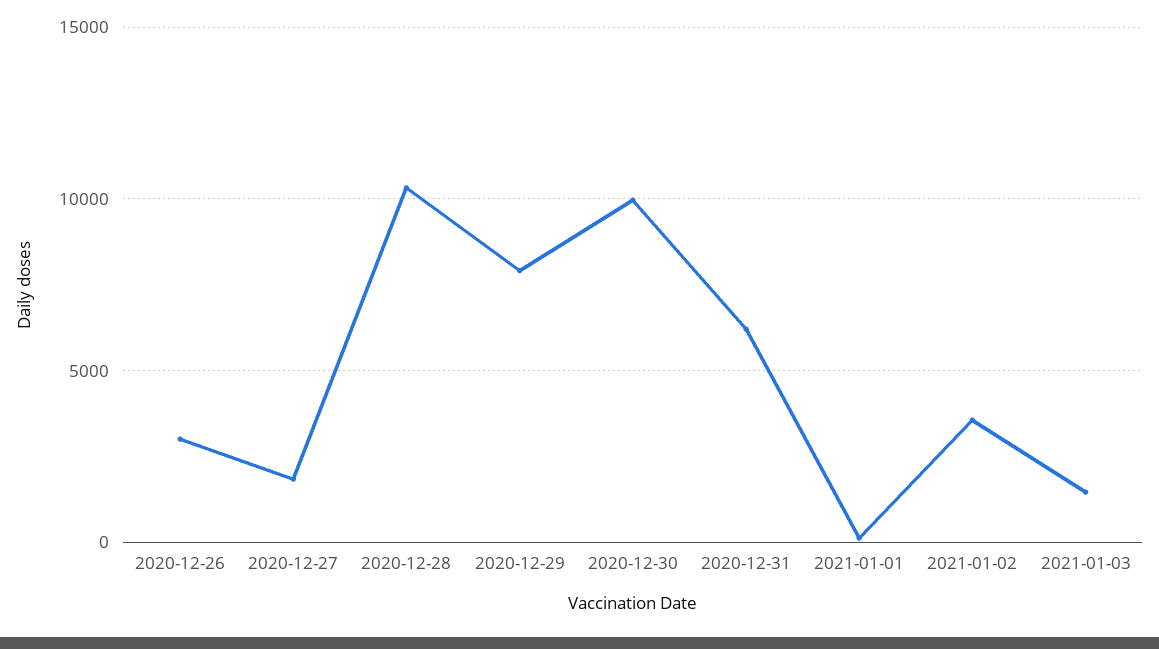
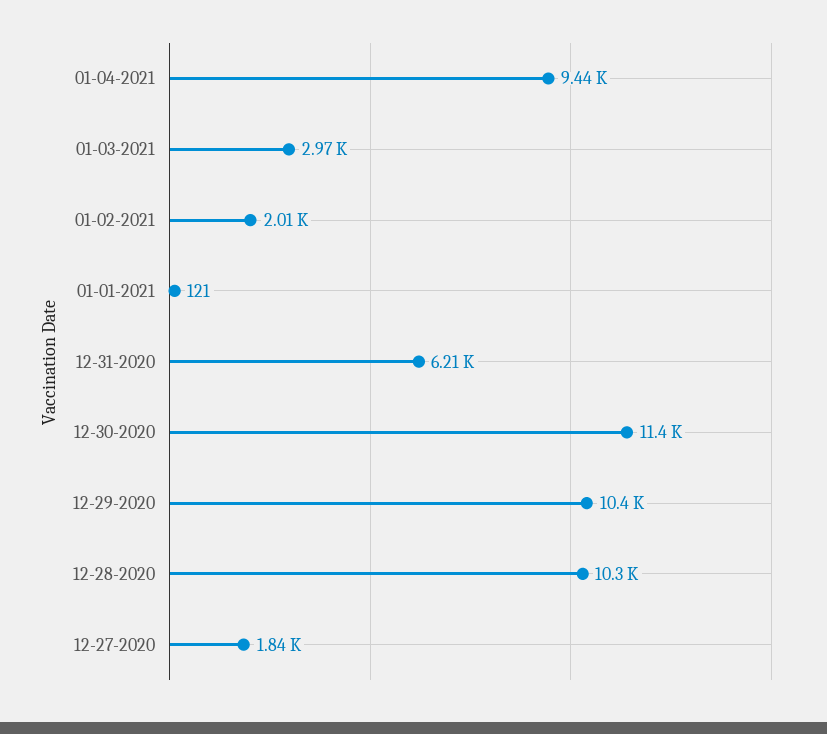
2020-12-26: 3000 -> none
2020-12-29: 8000 -> 10400
2020-12-30: 10000 -> 11400
2021-01-02: 3500 -> 2010
2021-01-03: 1500 -> 2970
01-04-2021: none -> 9440

